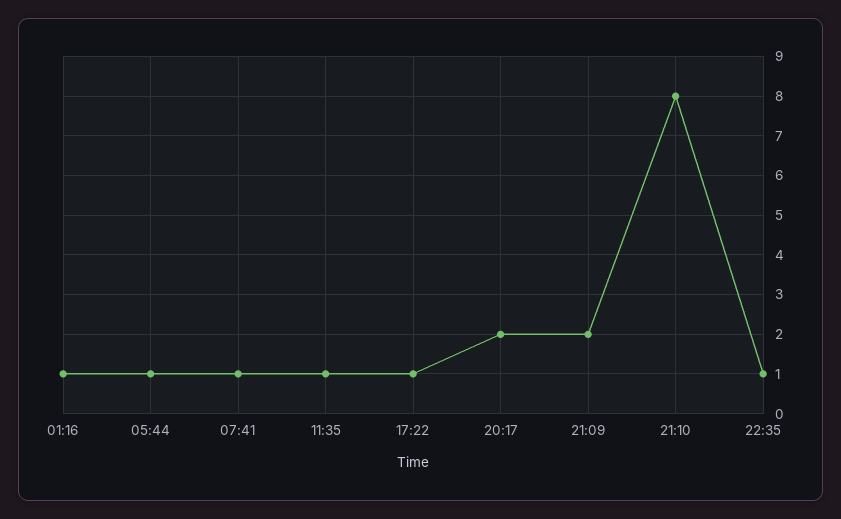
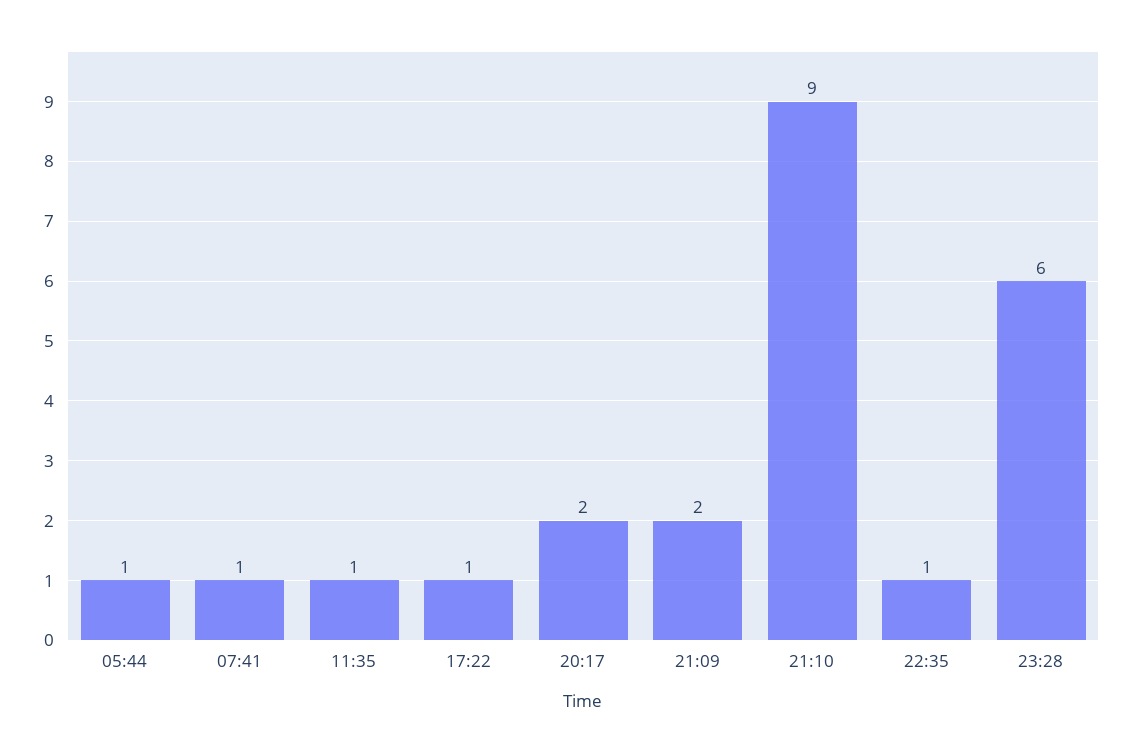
01:16: 1 -> none
21:10: 8 -> 9
23:28: none -> 6

